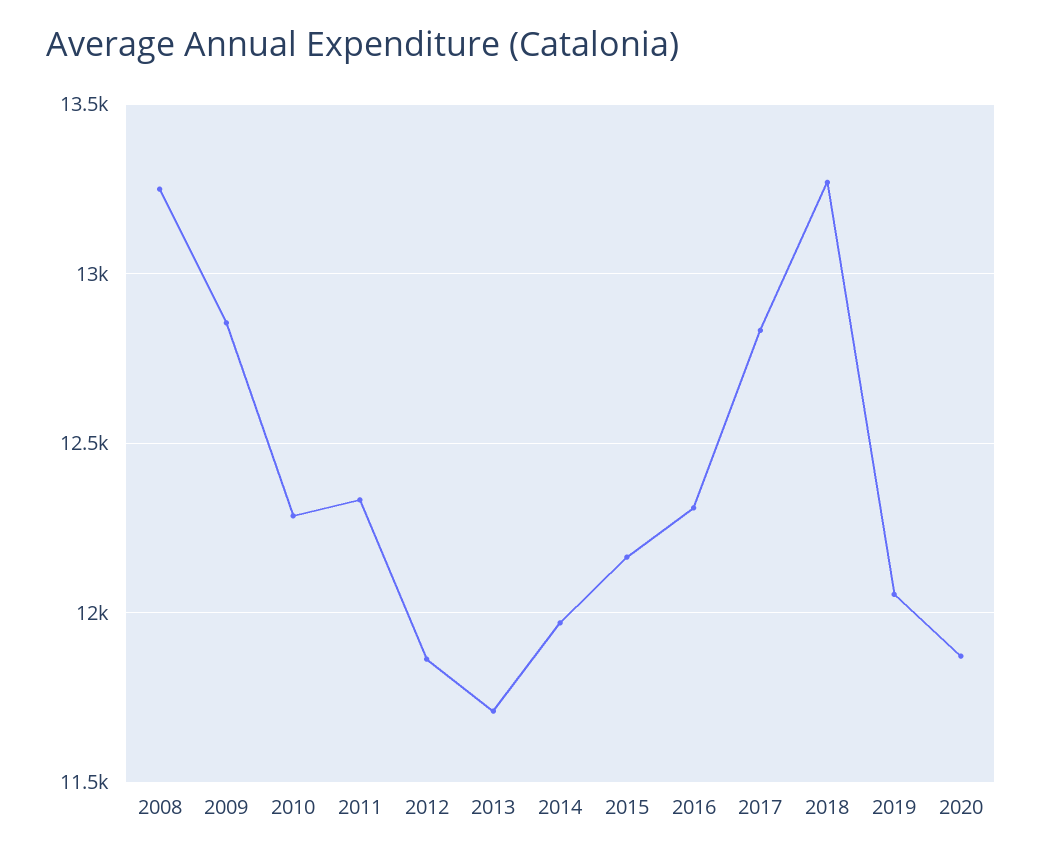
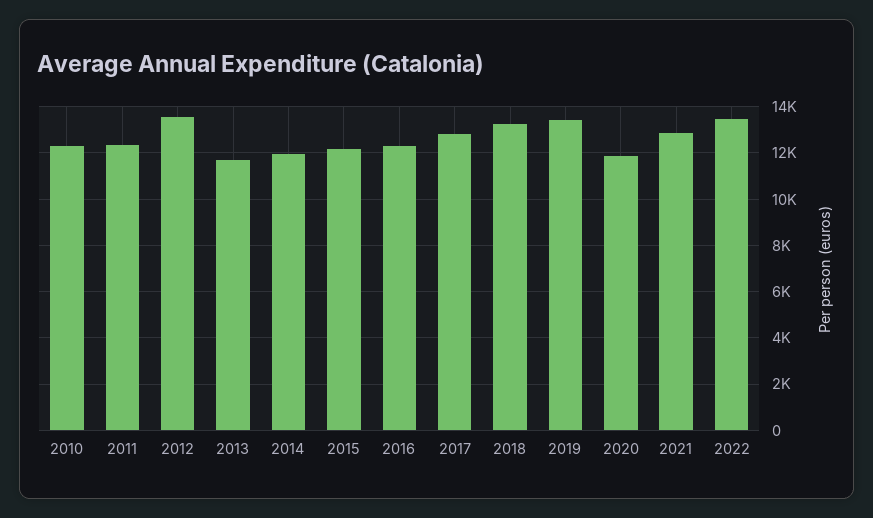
2008: 13250 -> none
2009: 12850 -> none
2012: 11850 -> 13500
2019: 12050 -> 13500
2021: none -> 13000
2022: none -> 13500

